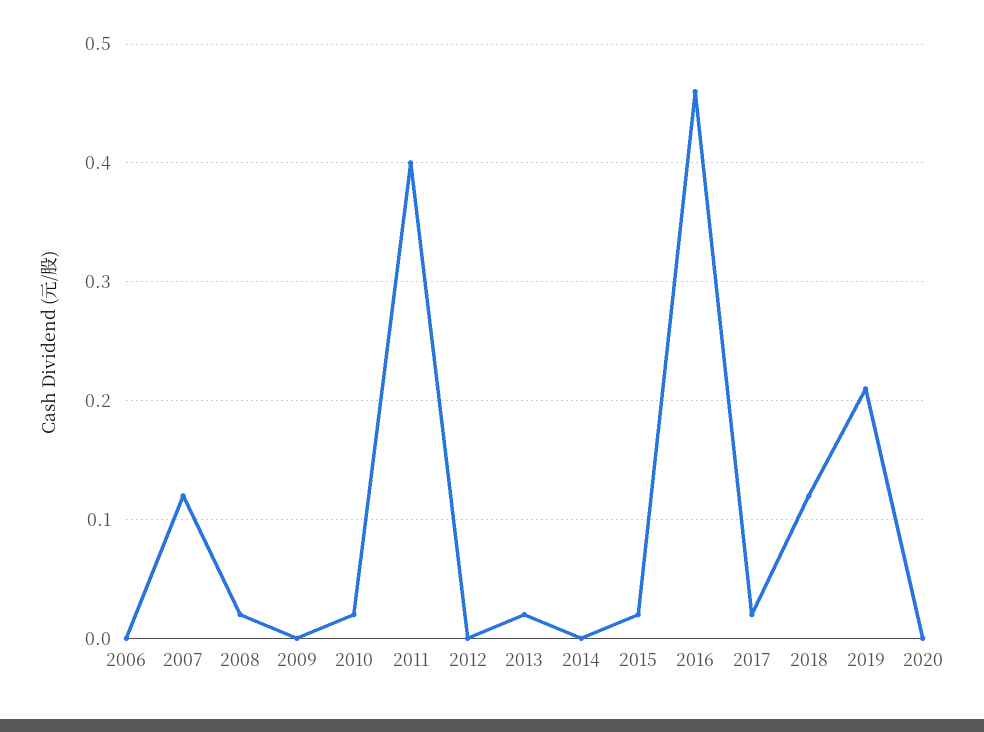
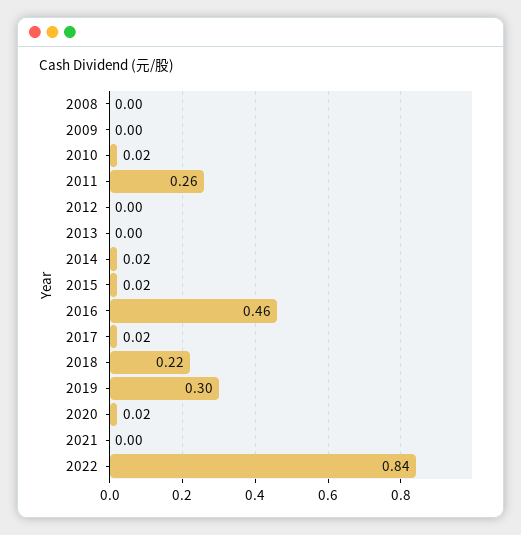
2006: 0 -> none
2007: 0.12 -> none
2008: 0.02 -> 0
2011: 0.4 -> 0.26
2013: 0.02 -> 0
2014: 0 -> 0.02
2018: 0.12 -> 0.22
2019: 0.21 -> 0.3
2020: 0 -> 0.02
2021: none -> 0
2022: none -> 0.84

